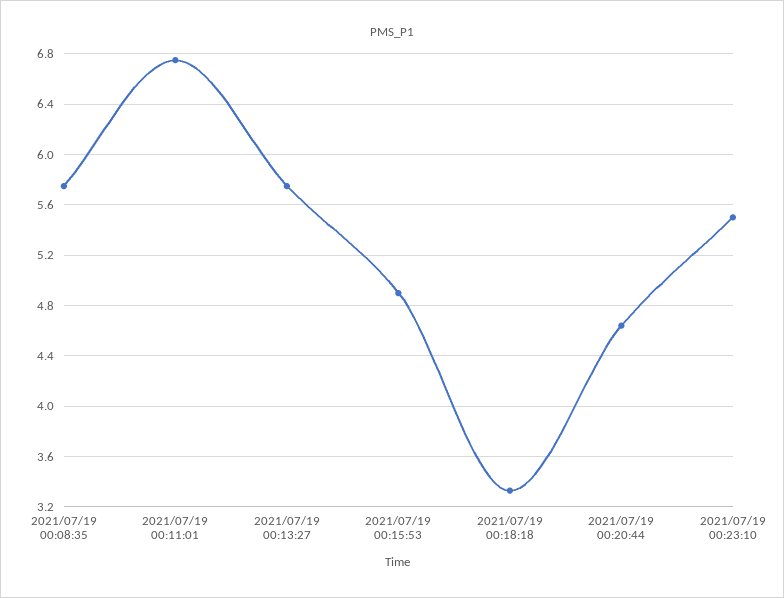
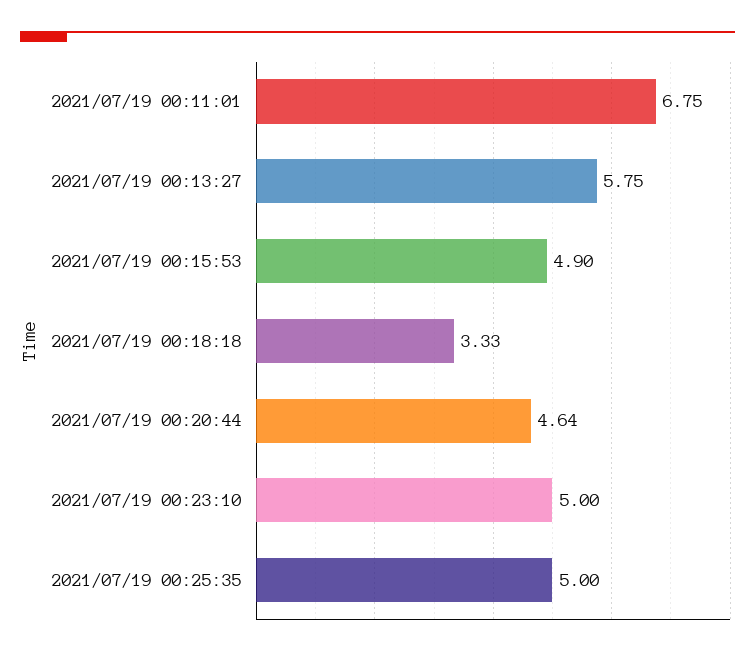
2021/07/19 00:08:35: 5.75 -> none
2021/07/19 00:23:10: 5.5 -> 5
2021/07/19 00:25:35: none -> 5

